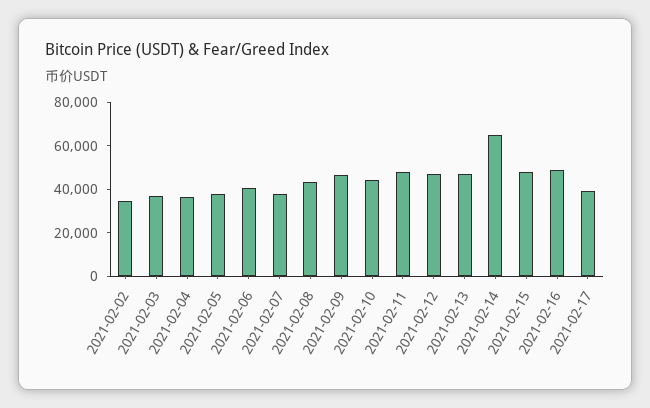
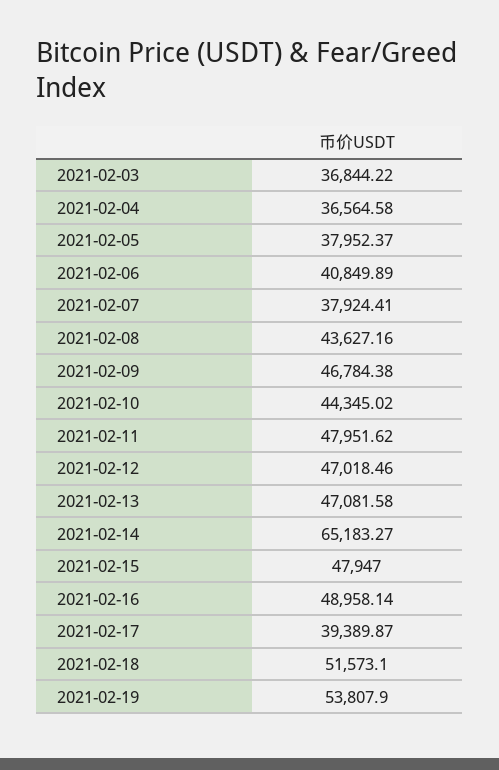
2021-02-02: 35000 -> none
2021-02-18: none -> 51573.1
2021-02-19: none -> 53807.9

